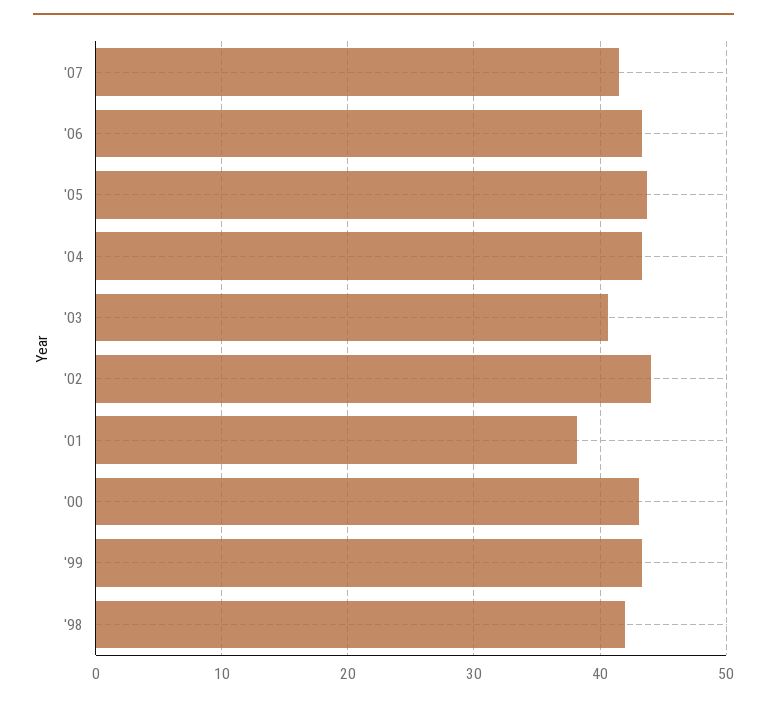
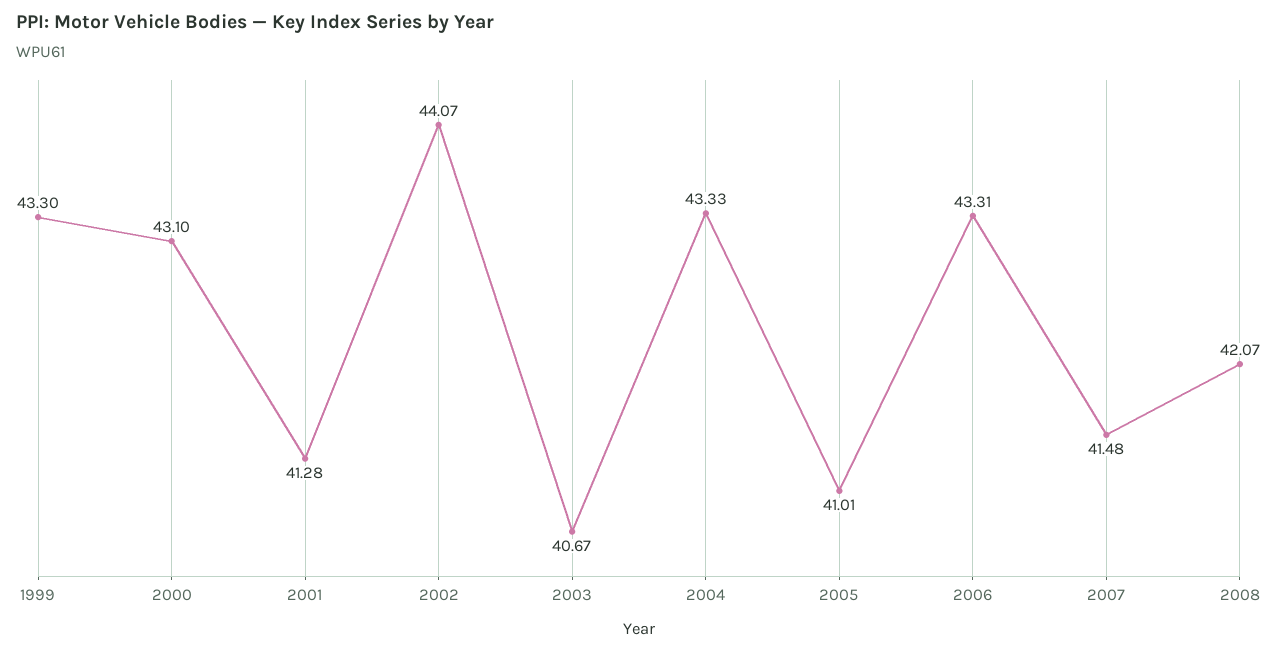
'05: 44 -> 41.01
'01: 38 -> 41.28
'98: 42 -> none
2008: none -> 42.07

